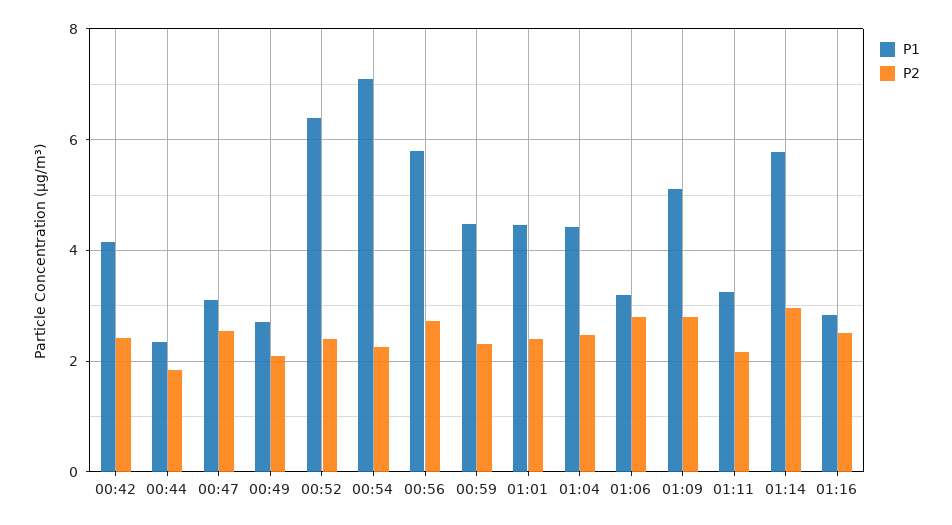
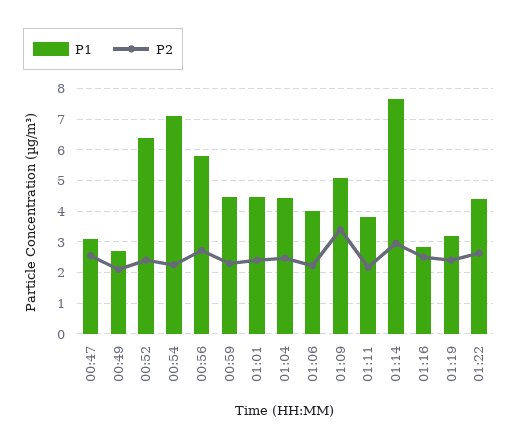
P1, 00:42: 4.2 -> none
P2, 00:42: 2.4 -> none
P1, 00:44: 2.4 -> none
P2, 00:44: 1.8 -> none
P1, 01:06: 3.2 -> 4
P2, 01:06: 2.8 -> 2.2
P2, 01:09: 2.8 -> 3.4
P1, 01:11: 3.2 -> 3.8
P1, 01:14: 5.8 -> 7.6
P1, 01:19: none -> 3.2
P2, 01:19: none -> 2.4
P1, 01:22: none -> 4.4
P2, 01:22: none -> 2.6

